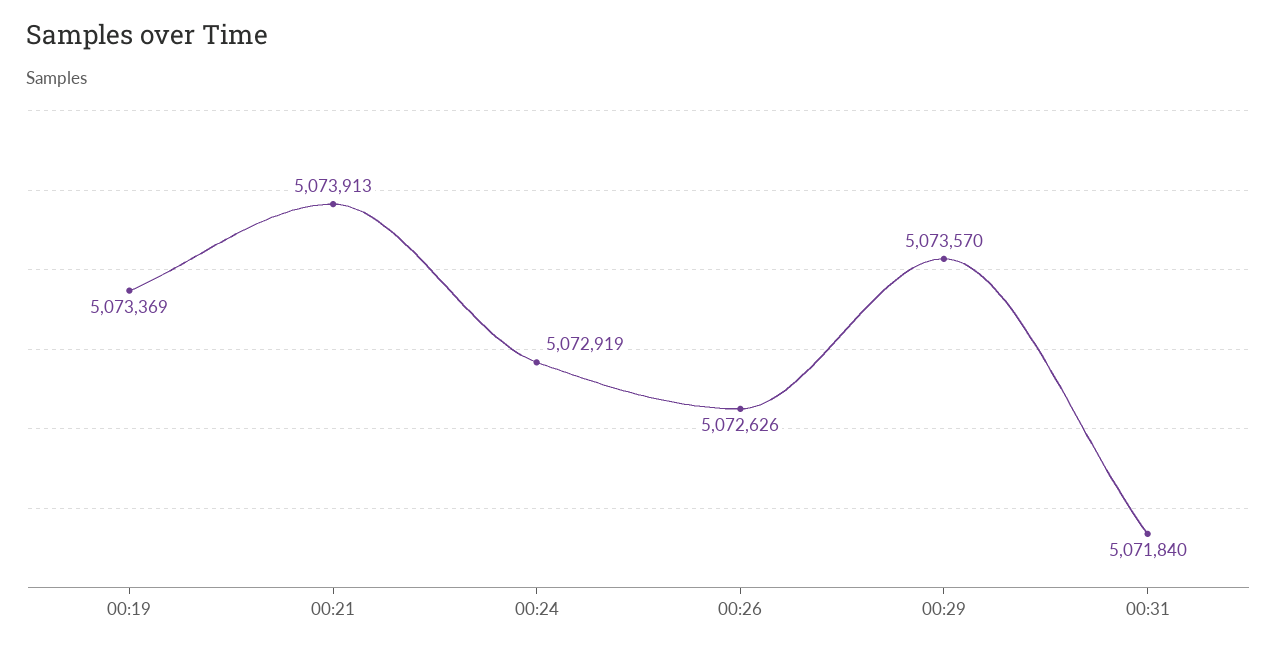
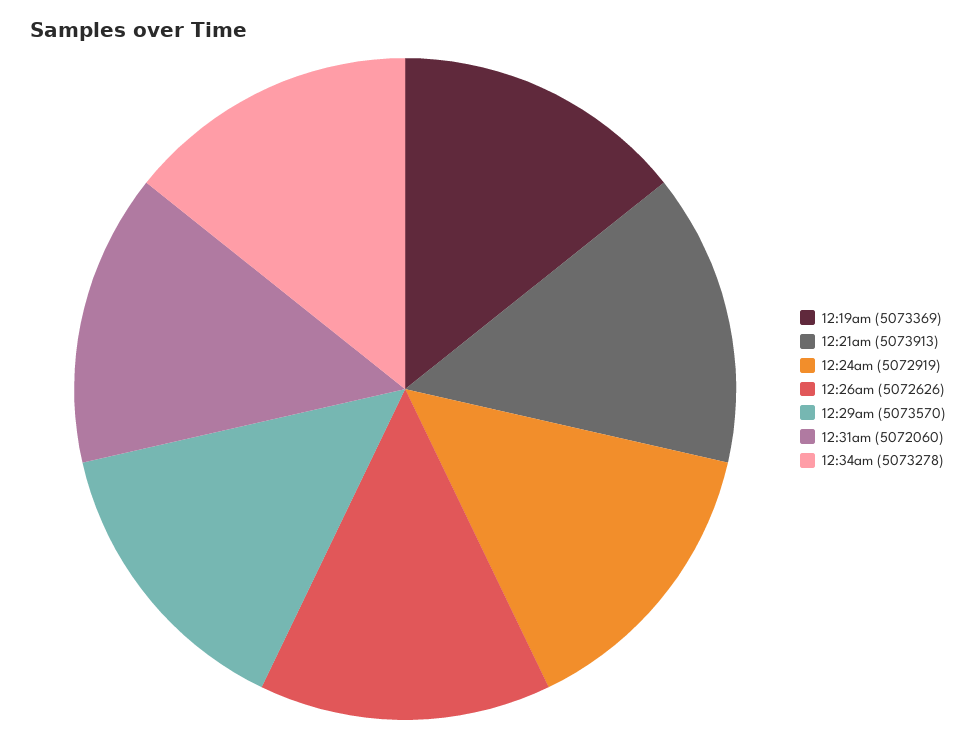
00:31: 5071840 -> 5072060
12:34am: none -> 5073278

